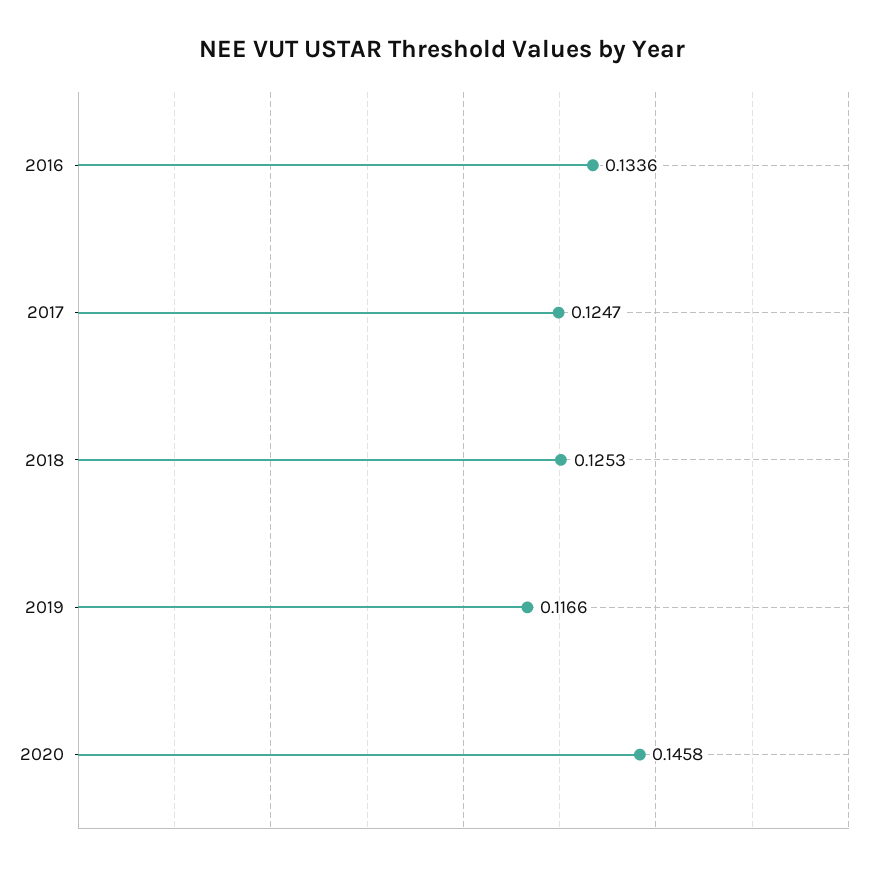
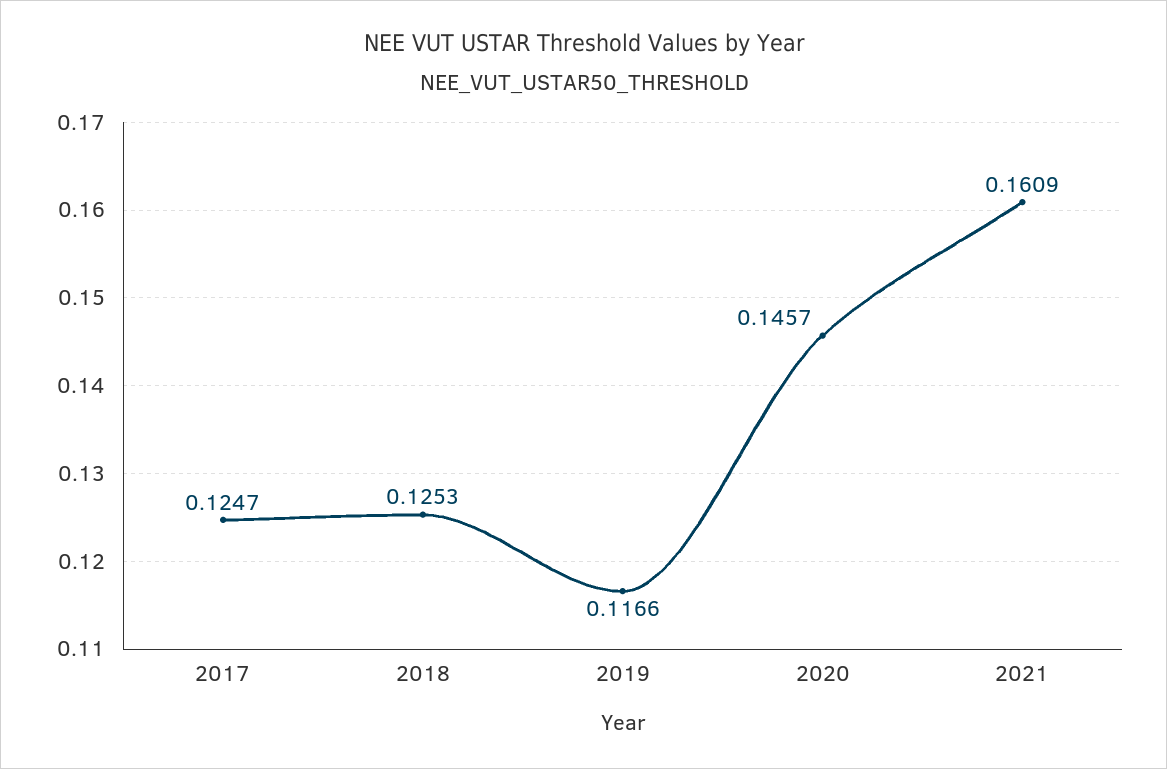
2016: 0.1336 -> none
2020: 0.1458 -> 0.1457
2021: none -> 0.1609

